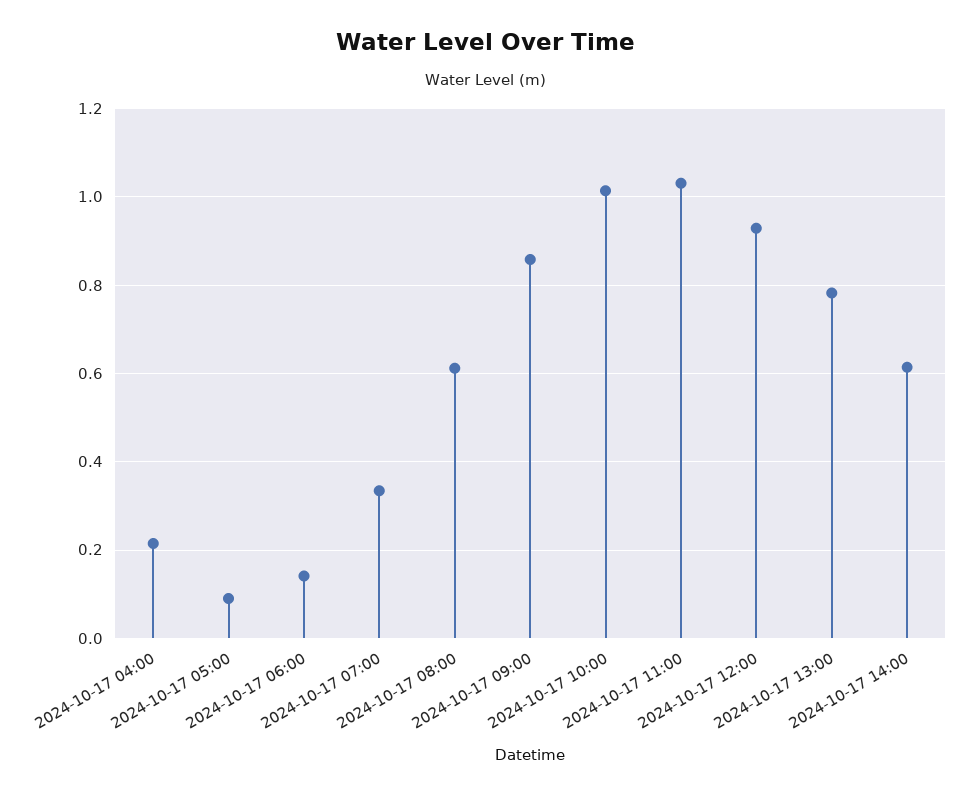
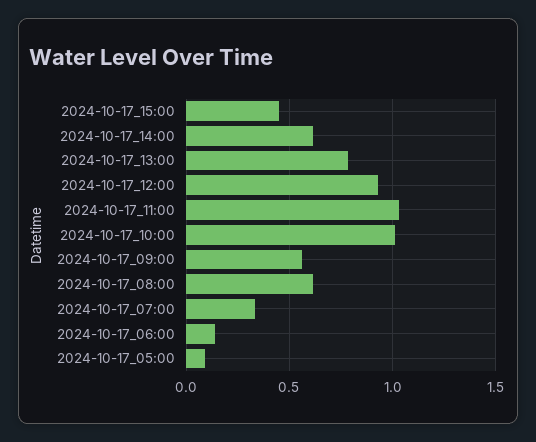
2024-10-17 04:00: 0.22 -> none
2024-10-17 09:00: 0.86 -> 0.55
2024-10-17_15:00: none -> 0.45

